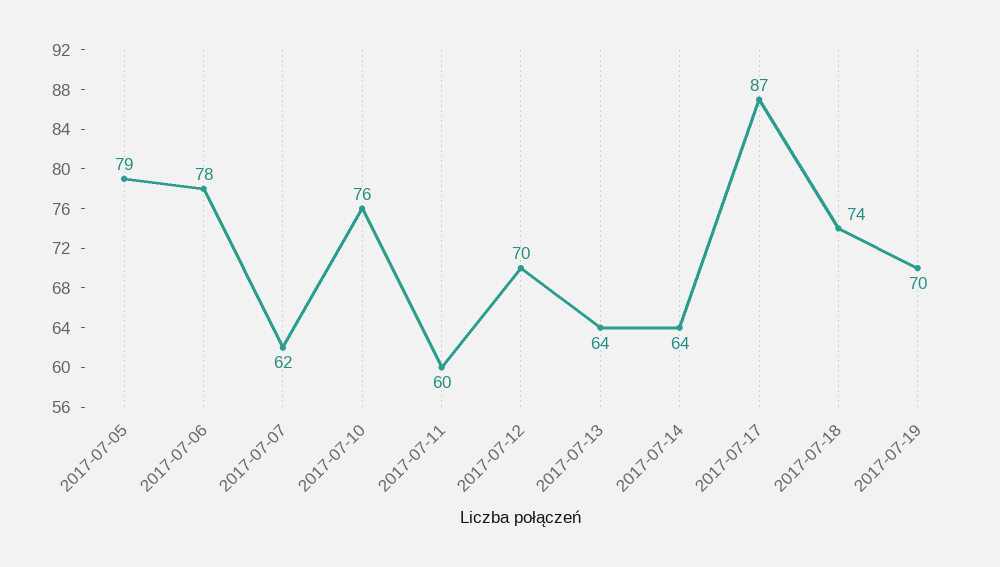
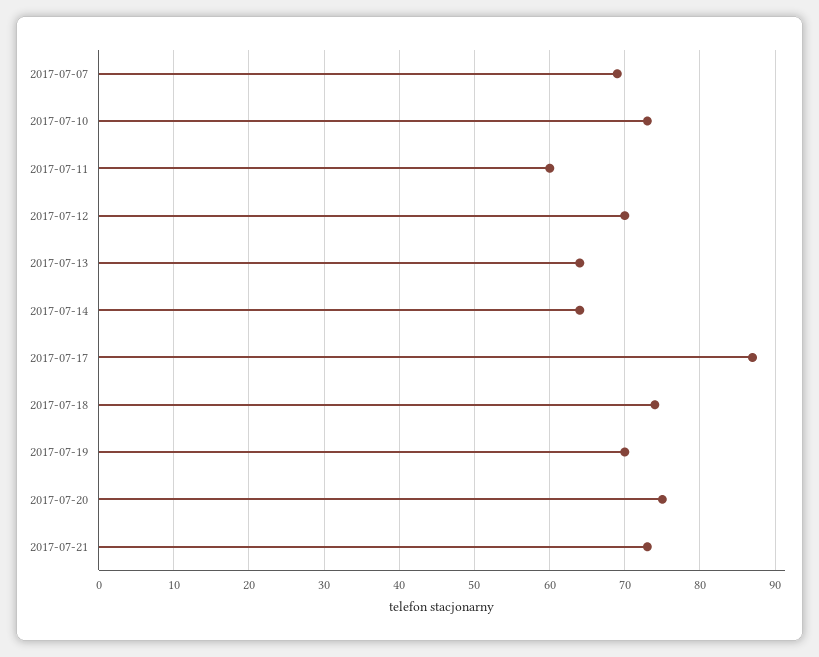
2017-07-05: 79 -> none
2017-07-06: 78 -> none
2017-07-07: 62 -> 69
2017-07-10: 76 -> 73
2017-07-20: none -> 75
2017-07-21: none -> 73

